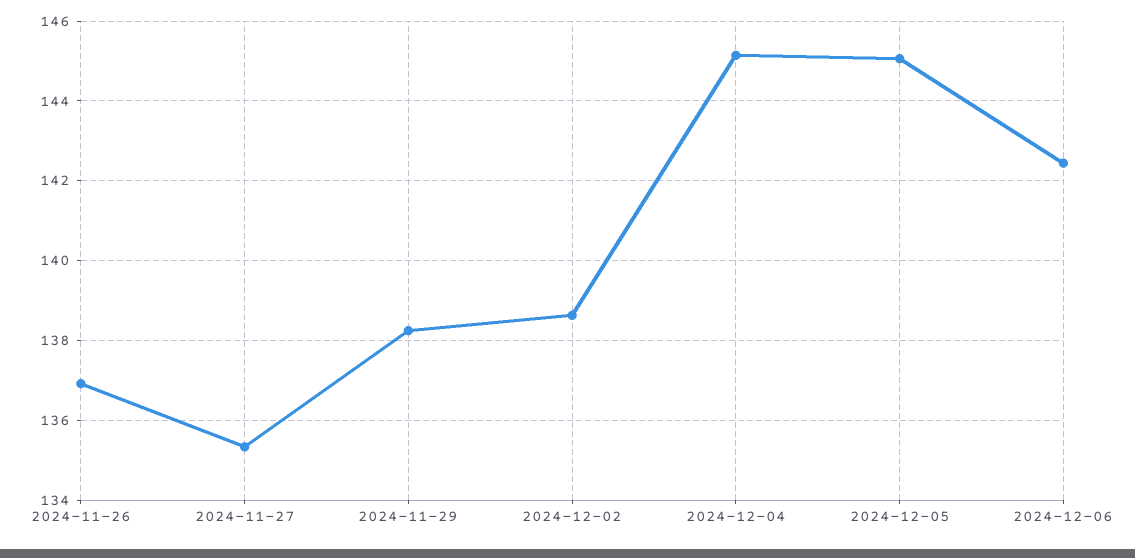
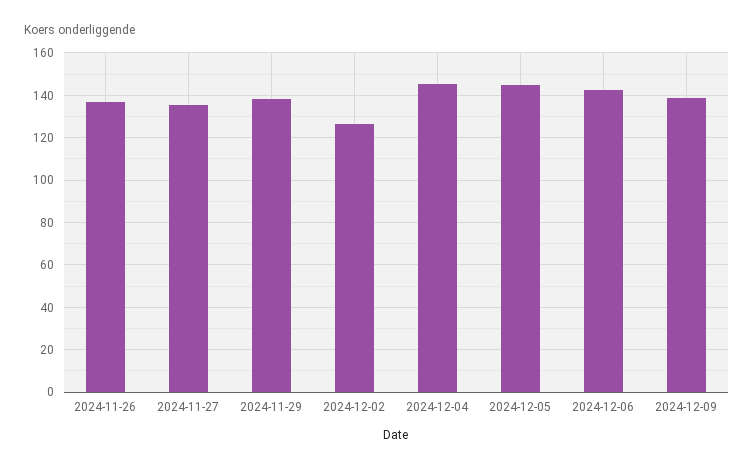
2024-12-02: 138.6 -> 125
2024-12-09: none -> 140

